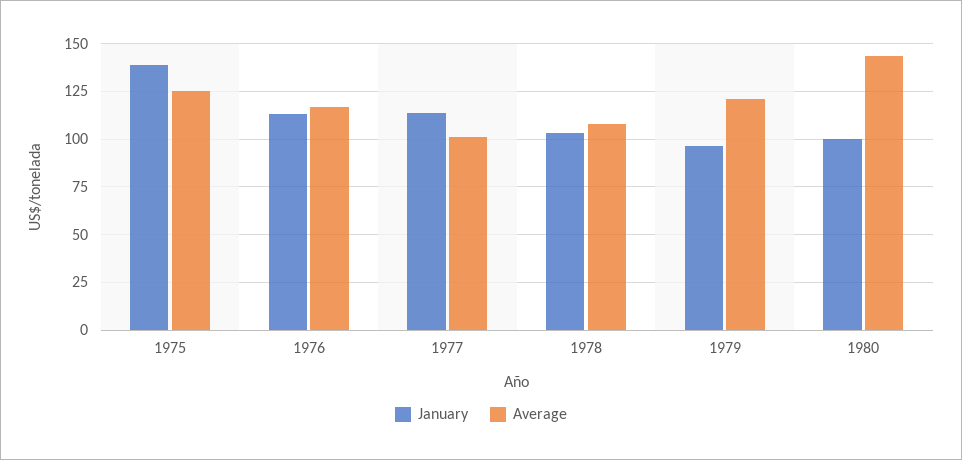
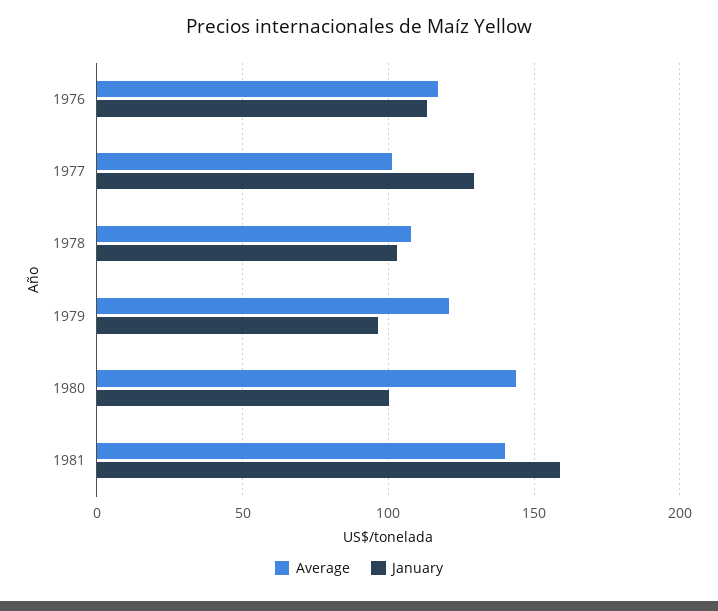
January, 1975: 140 -> none
Average, 1975: 125 -> none
January, 1977: 115 -> 130
Average, 1981: none -> 140
January, 1981: none -> 160

